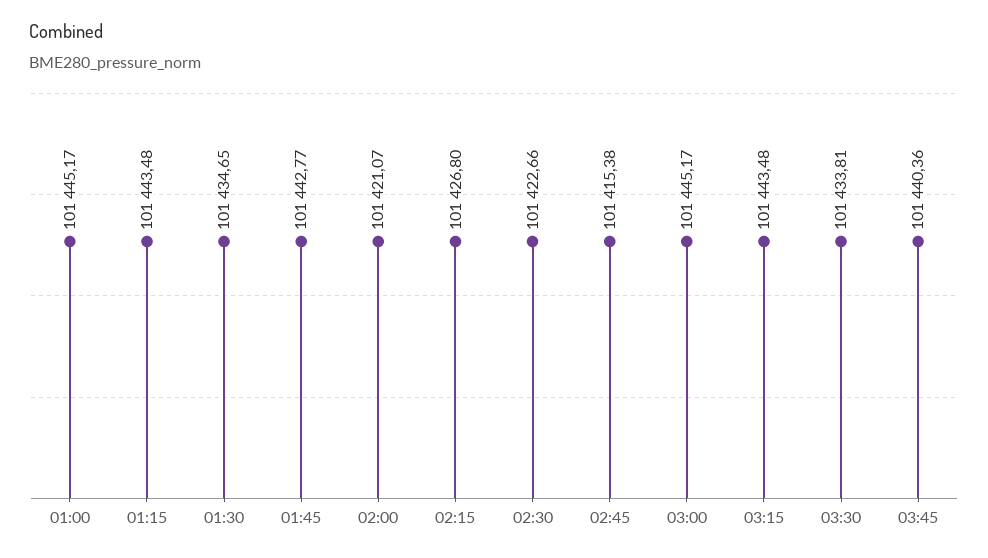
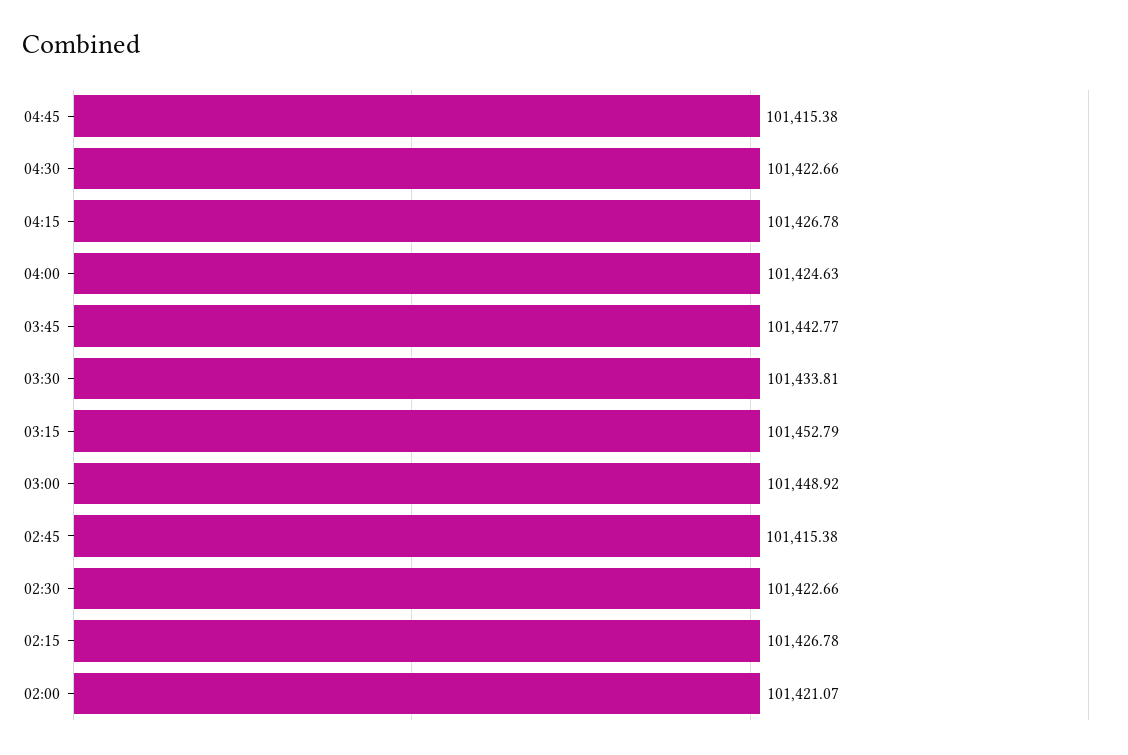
01:00: 101445.17 -> none
01:15: 101443.48 -> none
01:30: 101434.65 -> none
01:45: 101442.77 -> none
02:15: 101426.8 -> 101426.78
03:00: 101445.17 -> 101448.92
03:15: 101443.48 -> 101452.79
03:45: 101440.36 -> 101442.77
04:45: none -> 101415.38
04:30: none -> 101422.66
04:15: none -> 101426.78
04:00: none -> 101424.63

